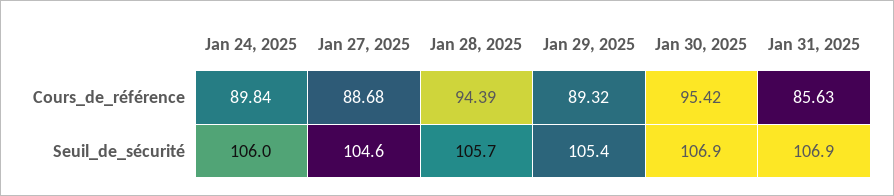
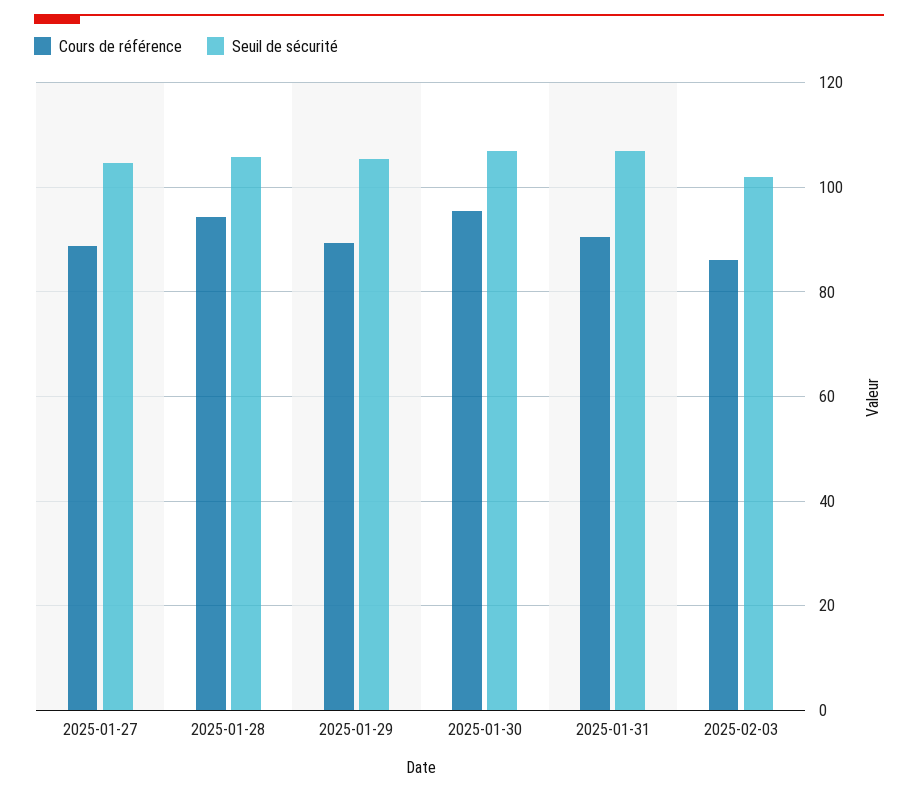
Cours_de_référence, Jan 24, 2025: 89.84 -> none
Cours_de_référence, Jan 31, 2025: 85.63 -> 90
Seuil_de_sécurité, Jan 24, 2025: 106 -> none
Cours_de_référence, 2025-02-03: none -> 86
Seuil_de_sécurité, 2025-02-03: none -> 102

